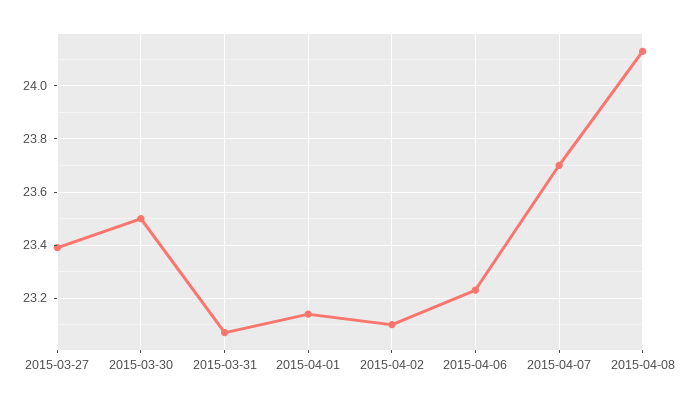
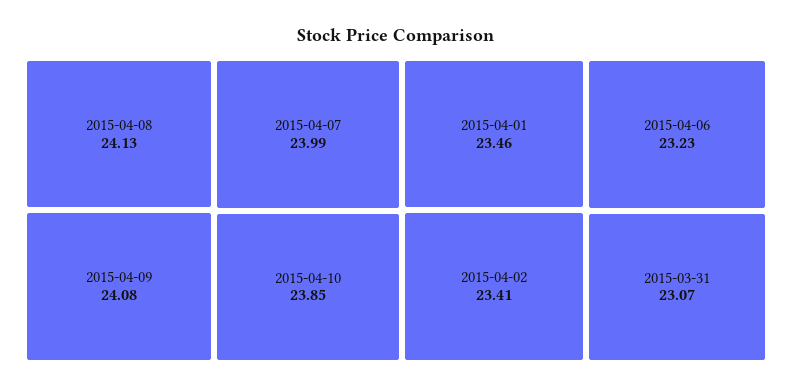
2015-03-27: 23.4 -> none
2015-03-30: 23.5 -> none
2015-04-01: 23.15 -> 23.46
2015-04-02: 23.1 -> 23.41
2015-04-07: 23.7 -> 23.99
2015-04-09: none -> 24.08
2015-04-10: none -> 23.85

